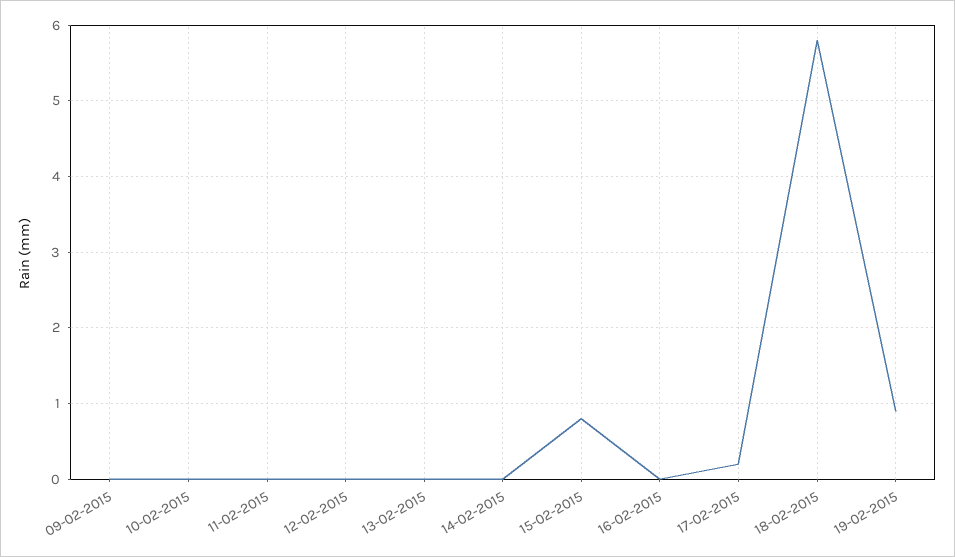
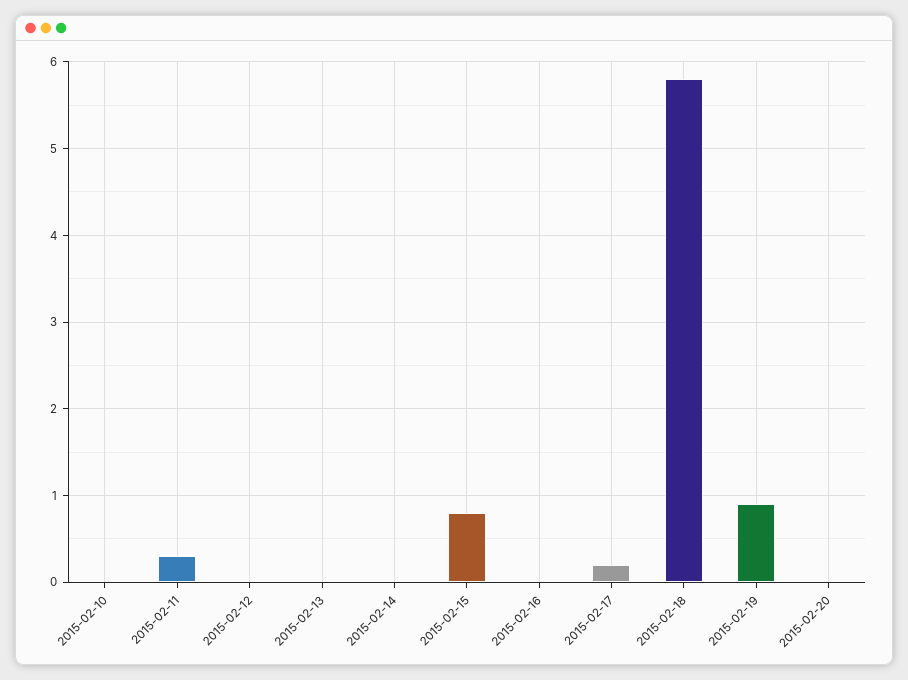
09-02-2015: 0 -> none
11-02-2015: 0 -> 0.3
2015-02-20: none -> 0

